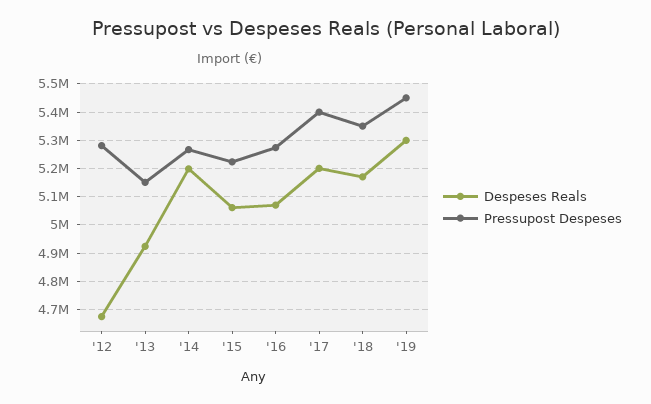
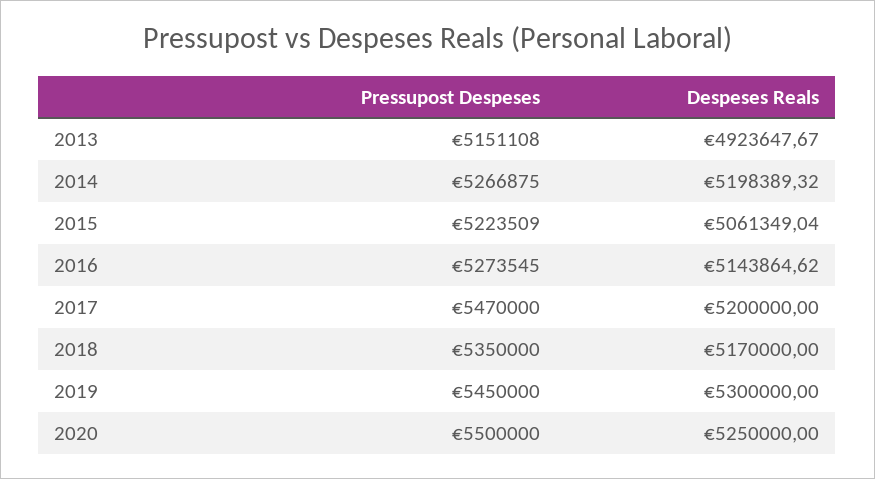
Despeses Reals, '12: 4675000 -> none
Pressupost Despeses, '12: 5275000 -> none
Despeses Reals, '16: 5075000 -> 5143864.62
Pressupost Despeses, '17: 5400000 -> 5470000
Pressupost Despeses, 2020: none -> 5500000
Despeses Reals, 2020: none -> 5250000

